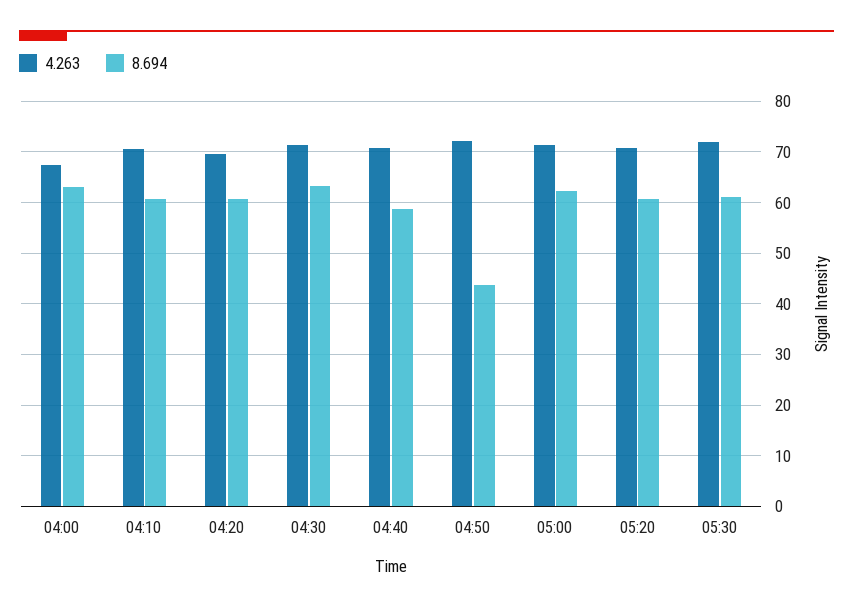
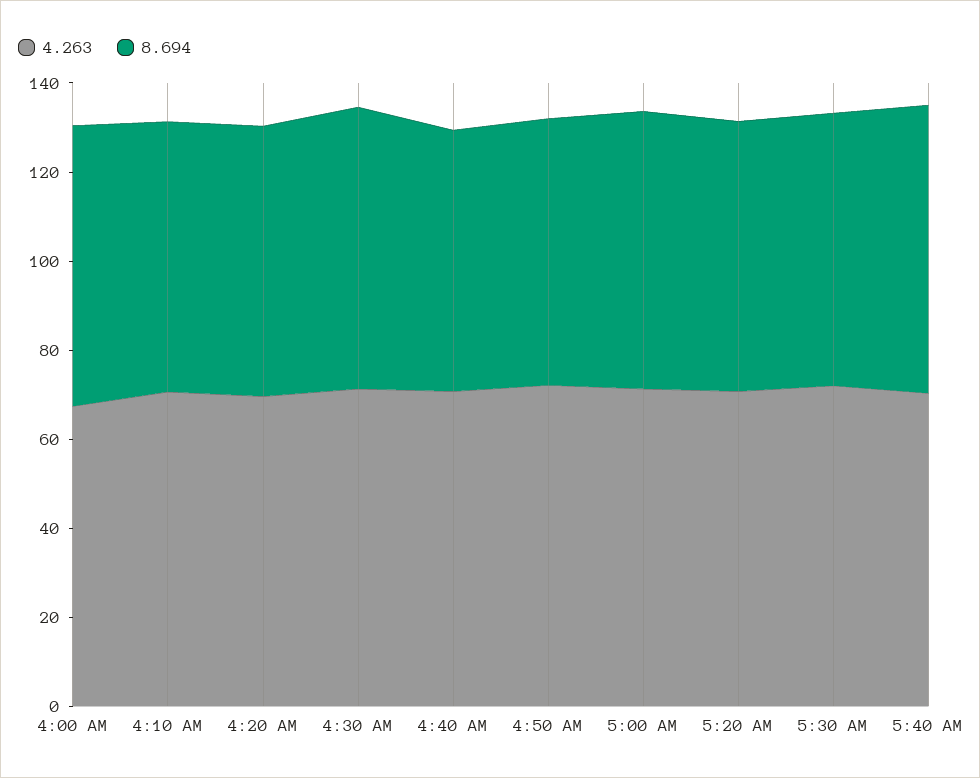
8.694, 04:50: 44 -> 60
4.263, 5:40 AM: none -> 70
8.694, 5:40 AM: none -> 65

